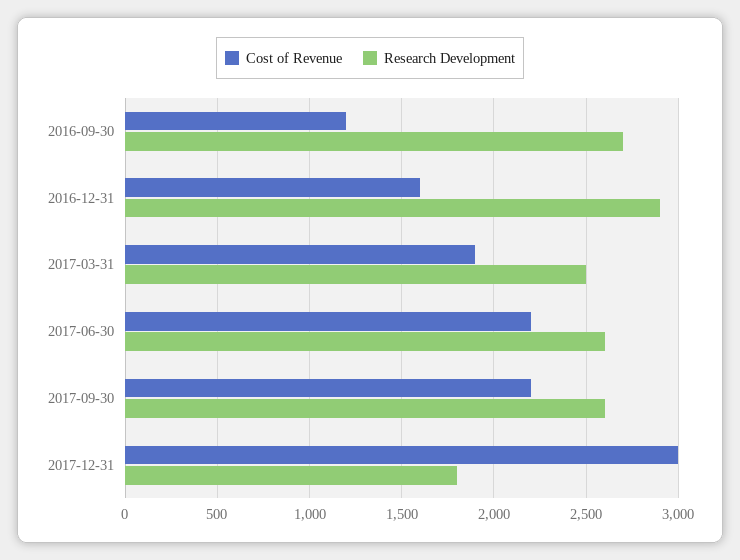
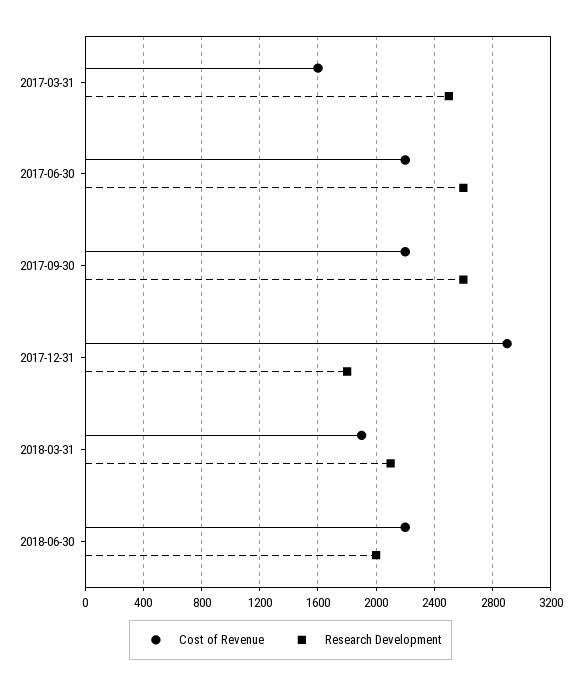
Cost of Revenue, 2016-09-30: 1200 -> none
Research Development, 2016-09-30: 2700 -> none
Cost of Revenue, 2016-12-31: 1600 -> none
Research Development, 2016-12-31: 2900 -> none
Cost of Revenue, 2017-03-31: 1900 -> 1600
Cost of Revenue, 2017-12-31: 3000 -> 2900
Cost of Revenue, 2018-03-31: none -> 1900
Research Development, 2018-03-31: none -> 2100
Cost of Revenue, 2018-06-30: none -> 2200
Research Development, 2018-06-30: none -> 2000

